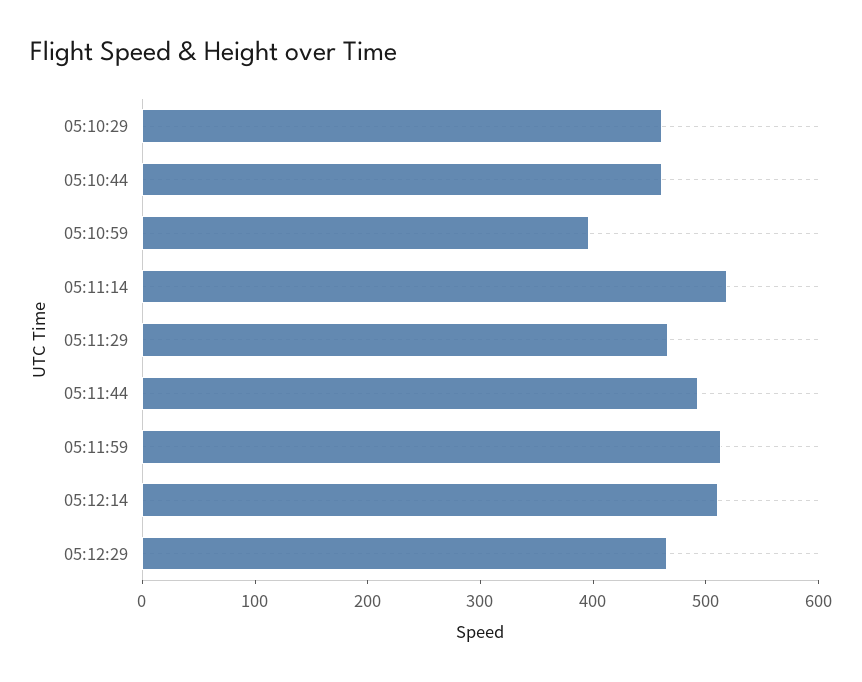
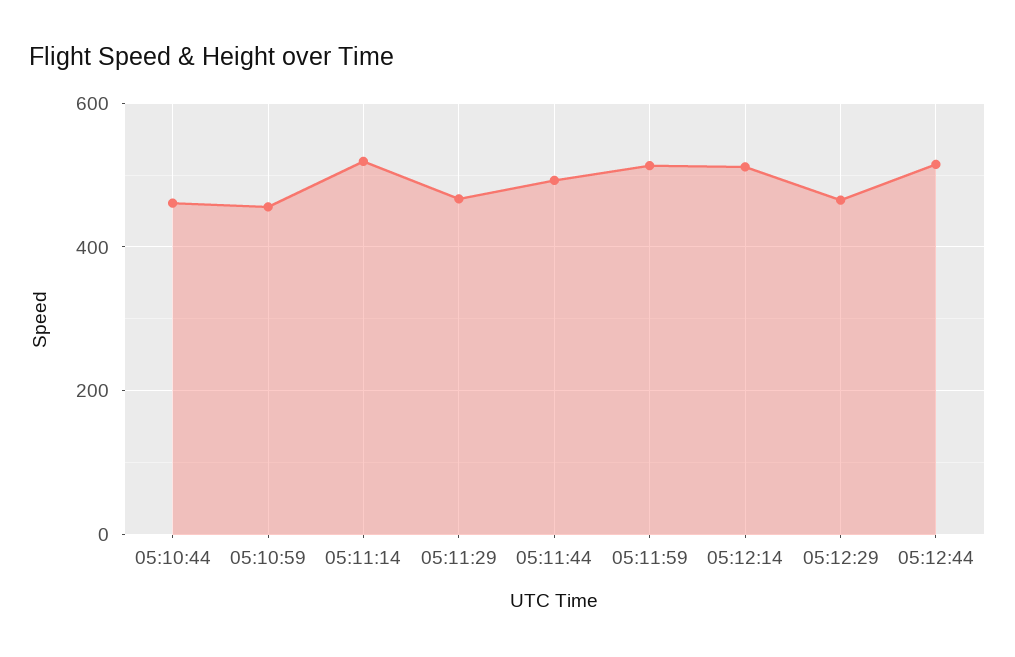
05:10:29: 460 -> none
05:10:59: 400 -> 460
05:12:44: none -> 520

